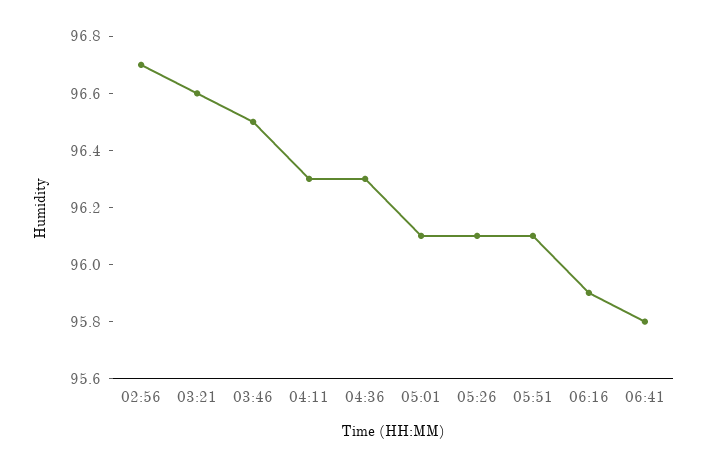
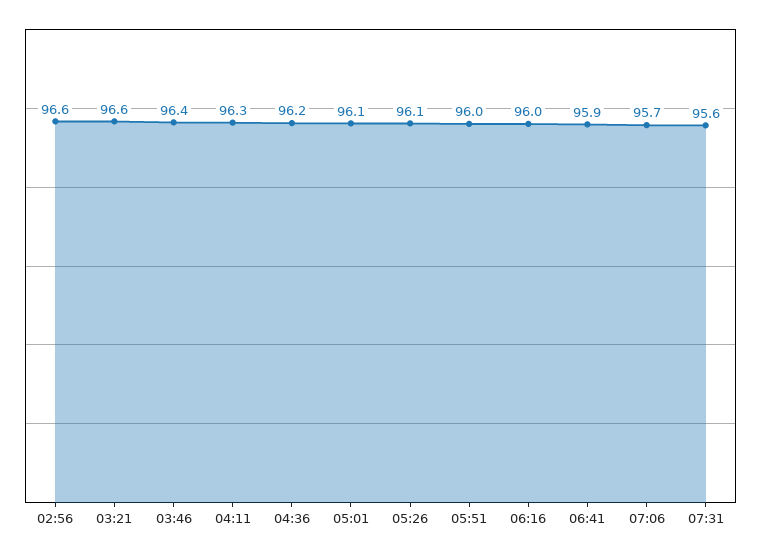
02:56: 96.7 -> 96.6
03:46: 96.5 -> 96.4
04:36: 96.3 -> 96.2
05:51: 96.1 -> 96
06:16: 95.9 -> 96
06:41: 95.8 -> 95.9
07:06: none -> 95.7
07:31: none -> 95.6

